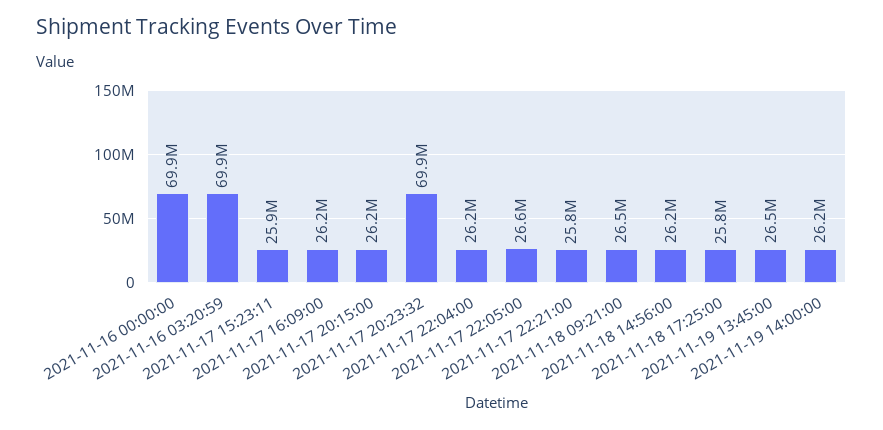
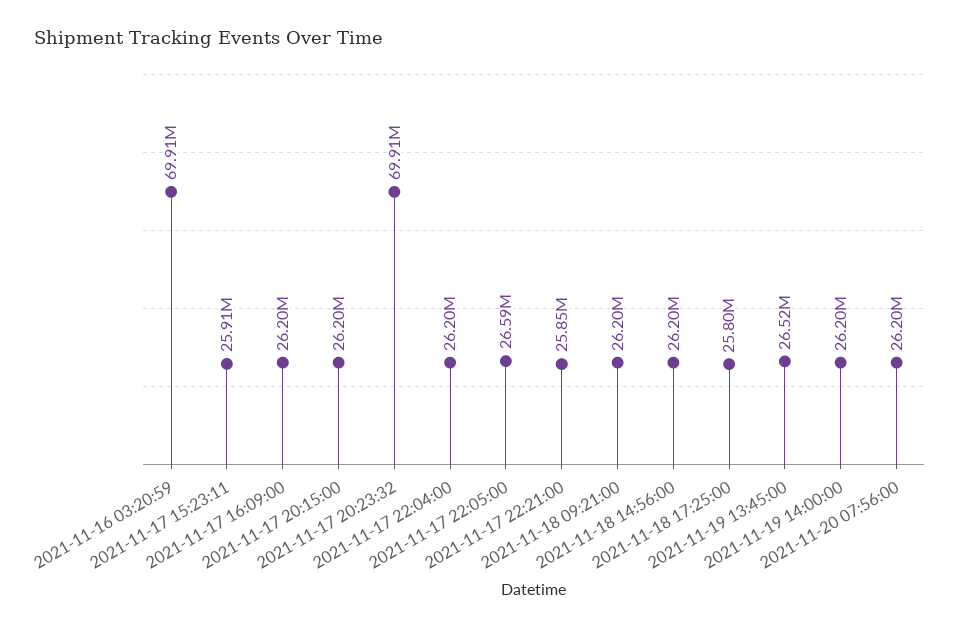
2021-11-16 00:00:00: 69900000 -> none
2021-11-18 09:21:00: 26500000 -> 26200000
2021-11-20 07:56:00: none -> 26200000

